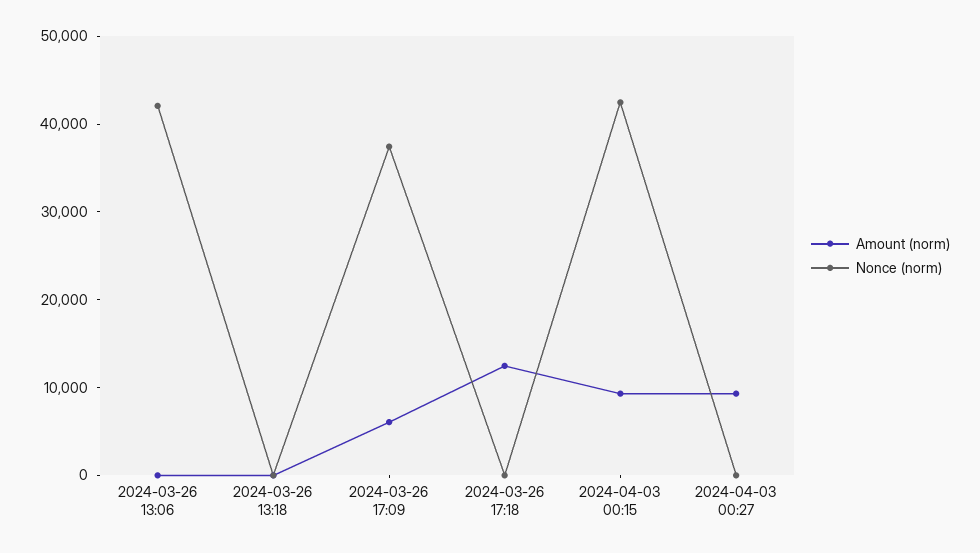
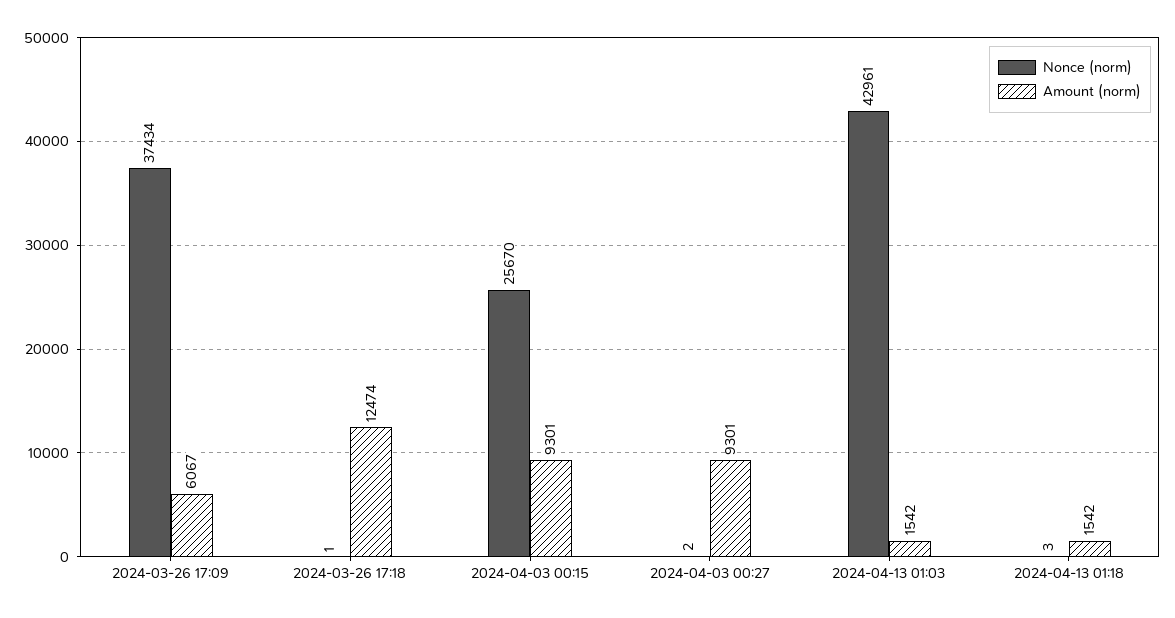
Amount (norm), 2024-03-26 13:06: 0 -> none
Nonce (norm), 2024-03-26 13:06: 42000 -> none
Amount (norm), 2024-03-26 13:18: 0 -> none
Nonce (norm), 2024-03-26 13:18: 0 -> none
Nonce (norm), 2024-04-03 00:15: 42000 -> 25670
Nonce (norm), 2024-04-13 01:03: none -> 42961
Amount (norm), 2024-04-13 01:03: none -> 1542
Nonce (norm), 2024-04-13 01:18: none -> 3
Amount (norm), 2024-04-13 01:18: none -> 1542

